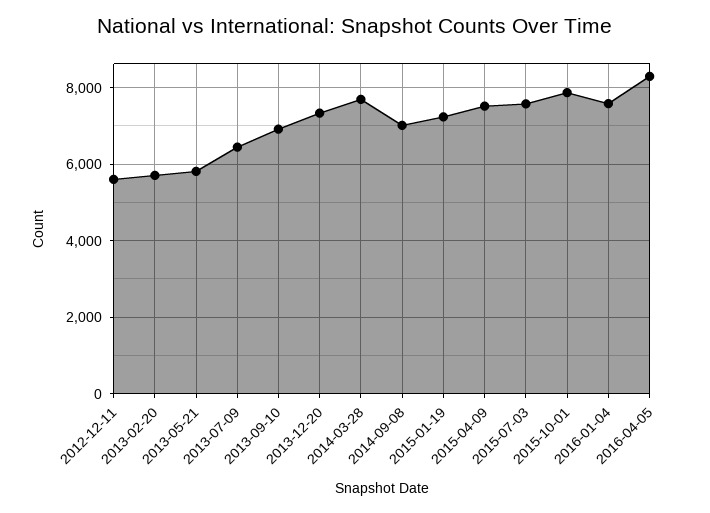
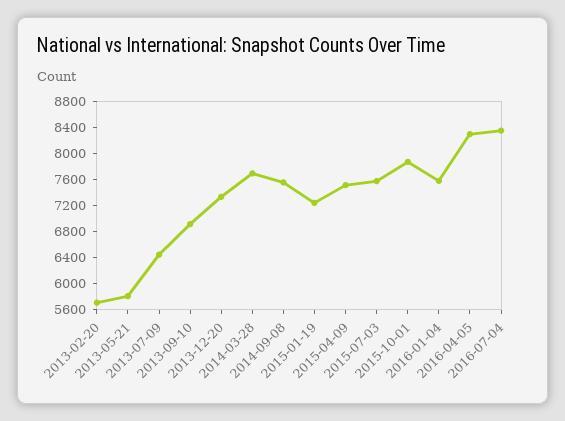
2012-12-11: 5600 -> none
2014-09-08: 7000 -> 7600
2016-07-04: none -> 8400

